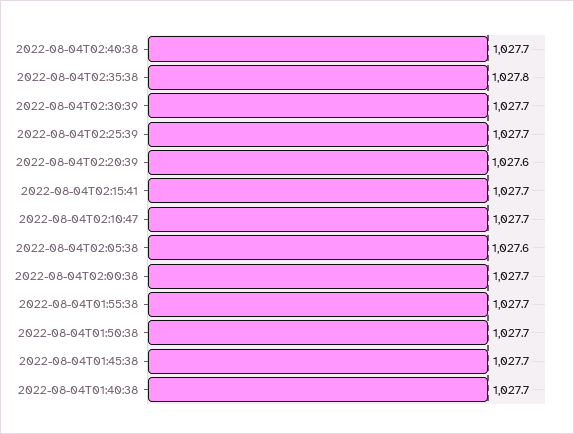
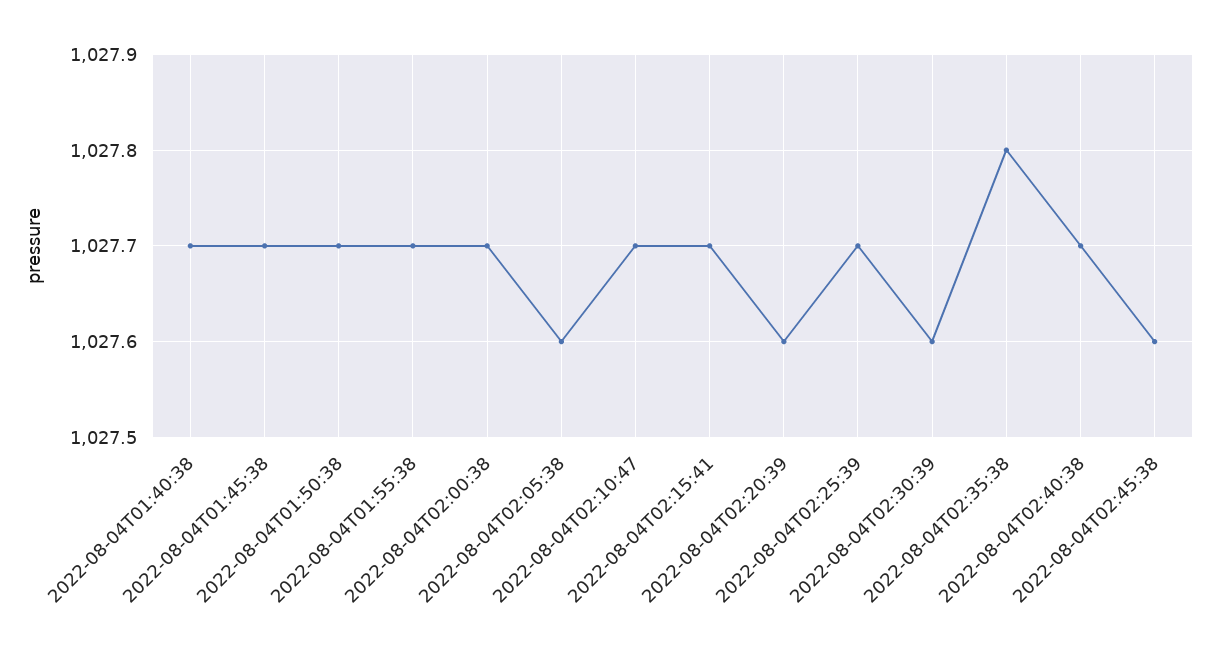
2022-08-04T02:30:39: 1027.7 -> 1027.6
2022-08-04T02:45:38: none -> 1027.6

